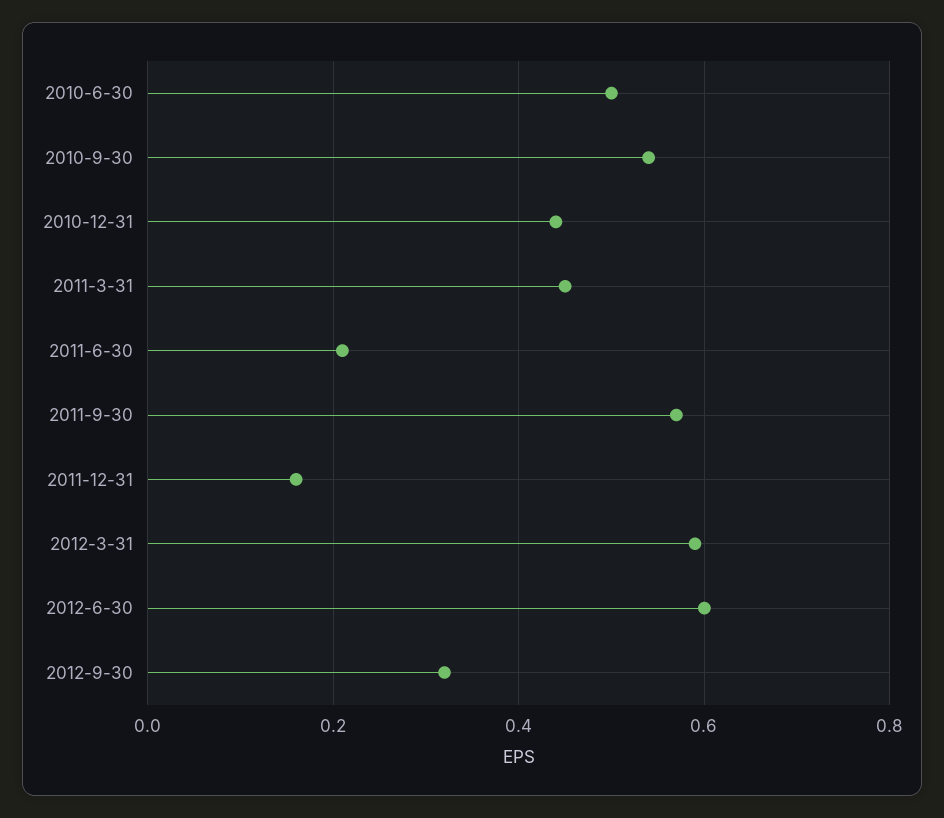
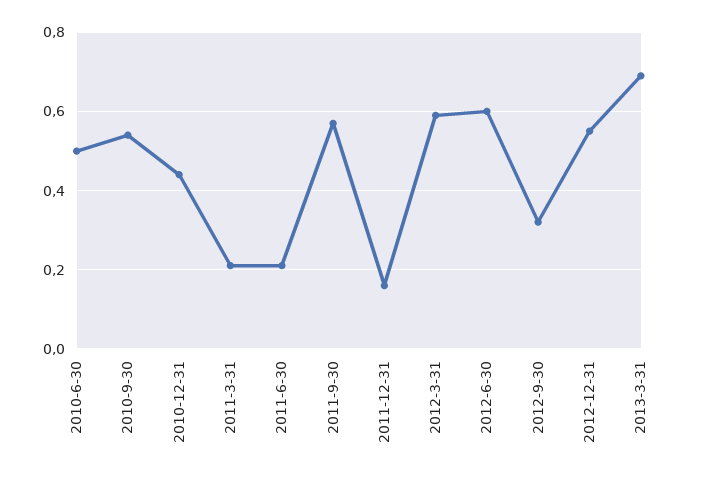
2011-3-31: 0.45 -> 0.2
2012-12-31: none -> 0.55
2013-3-31: none -> 0.7

